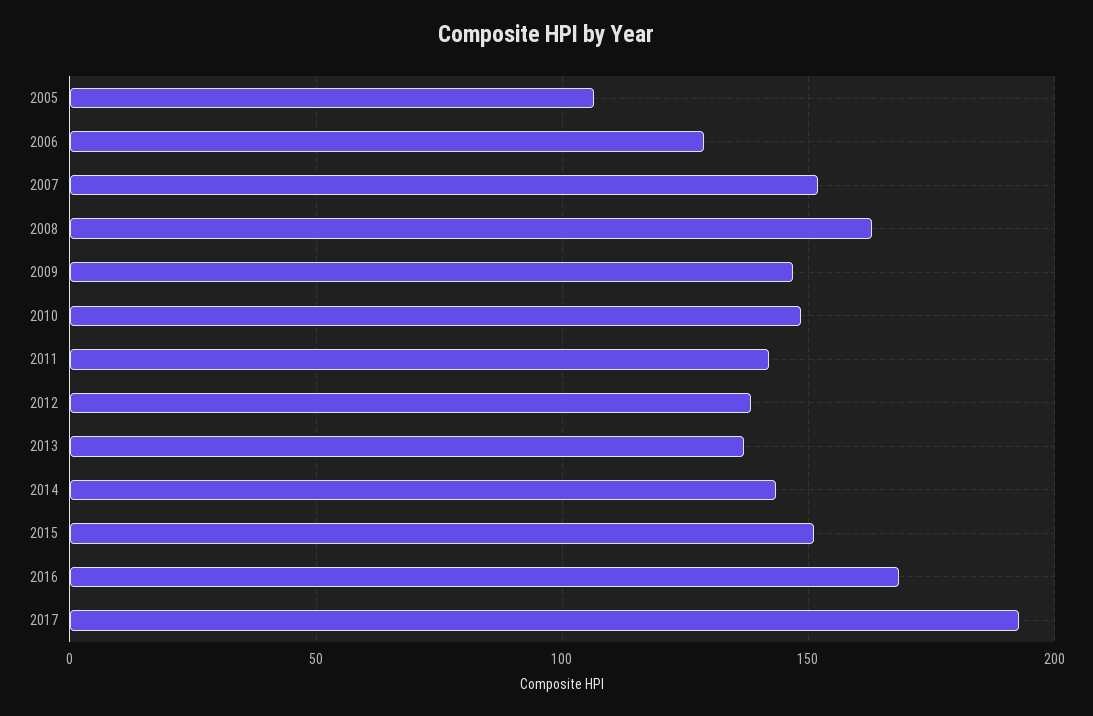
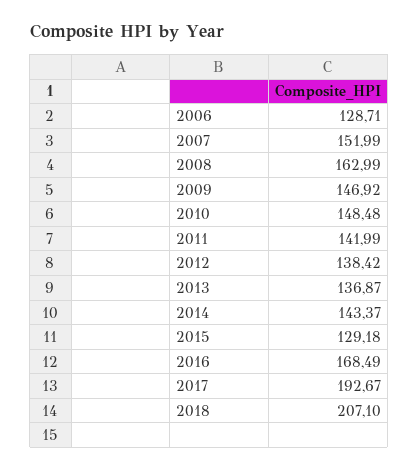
2005: 105 -> none
2015: 150 -> 129.18
2018: none -> 207.1

